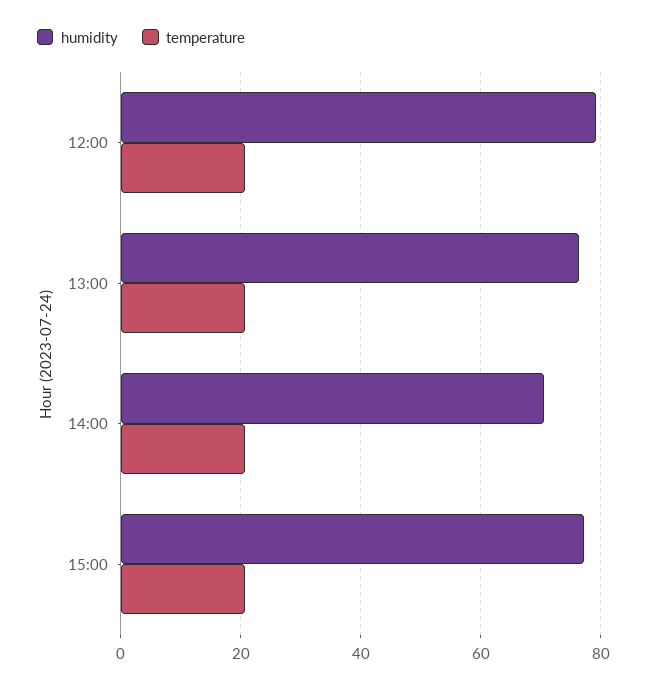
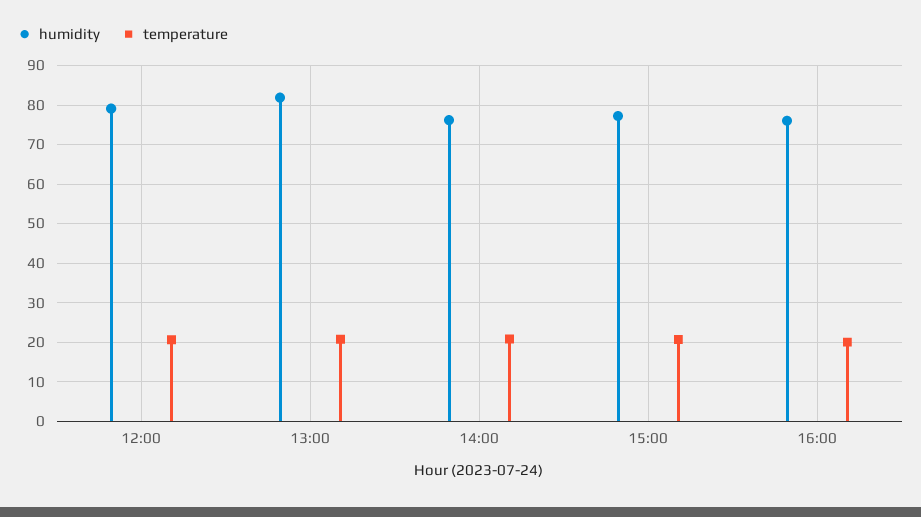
humidity, 13:00: 76 -> 82
humidity, 14:00: 70 -> 76
humidity, 16:00: none -> 76
temperature, 16:00: none -> 20

